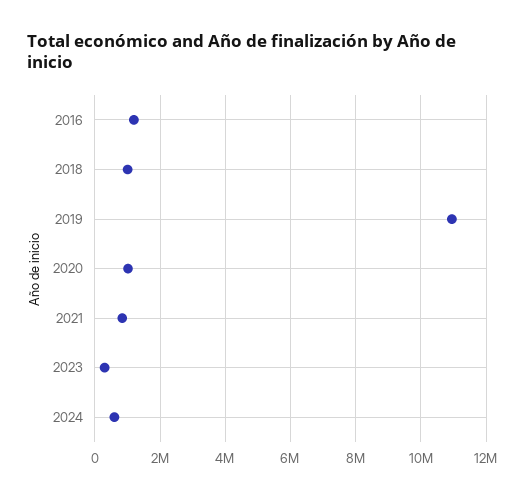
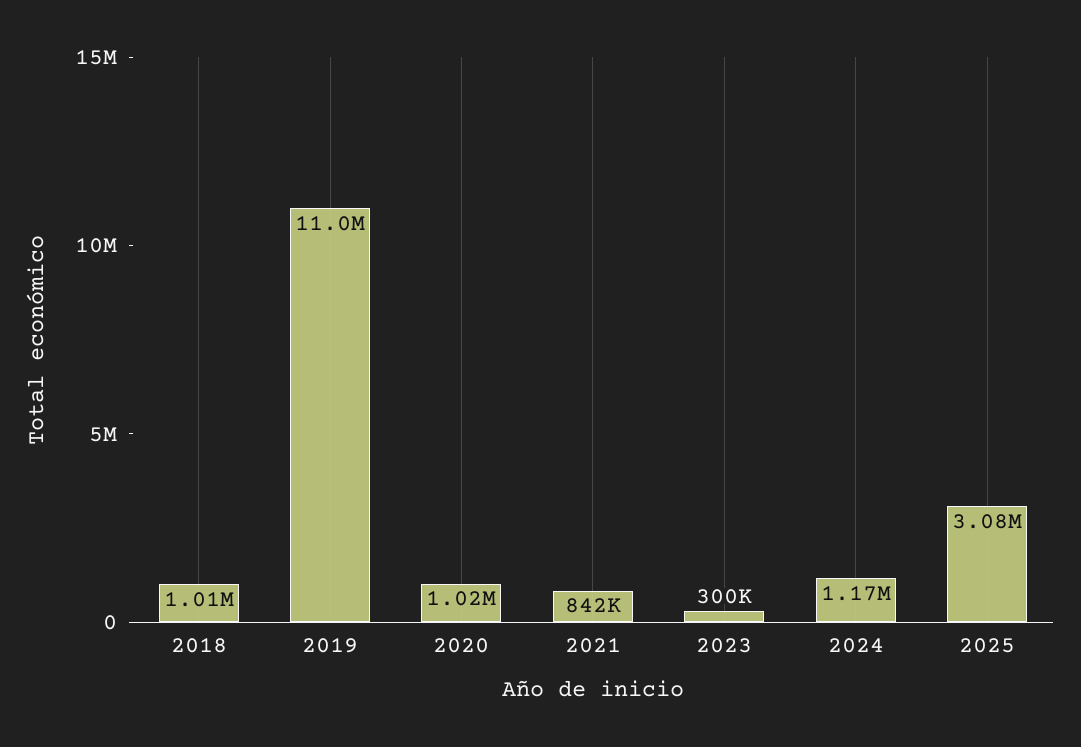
2016: 1200000 -> none
2024: 600000 -> 1170000
2025: none -> 3080000

